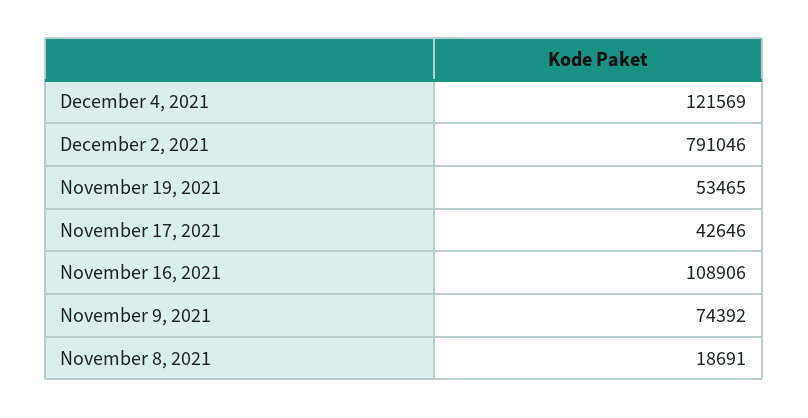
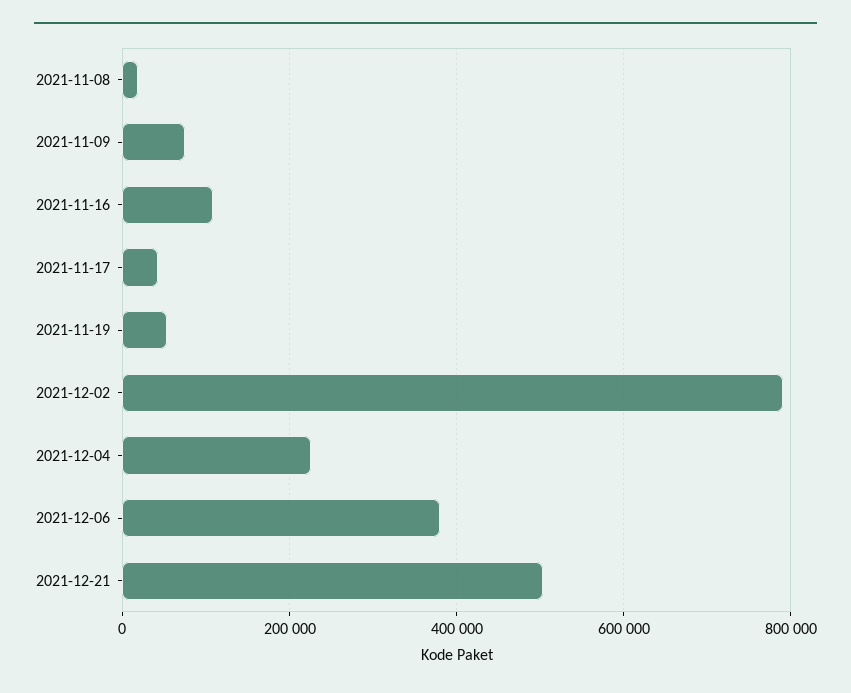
December 4, 2021: 121569 -> 220000
2021-12-06: none -> 380000
2021-12-21: none -> 500000

